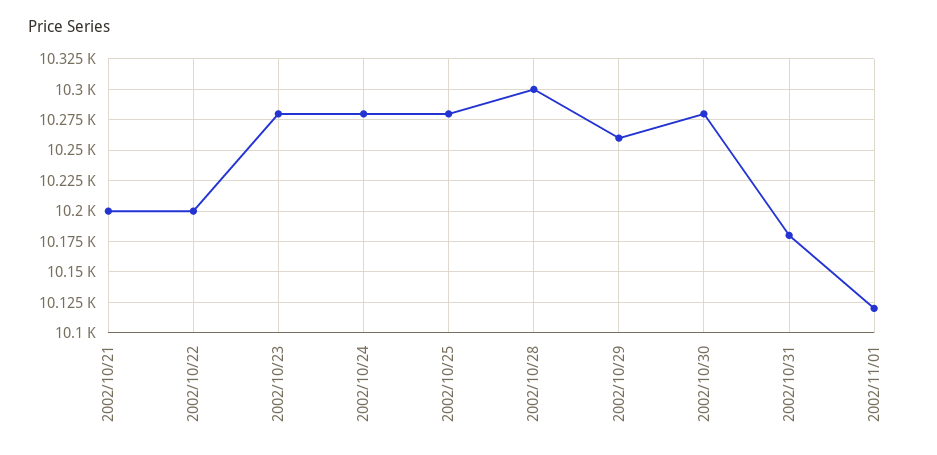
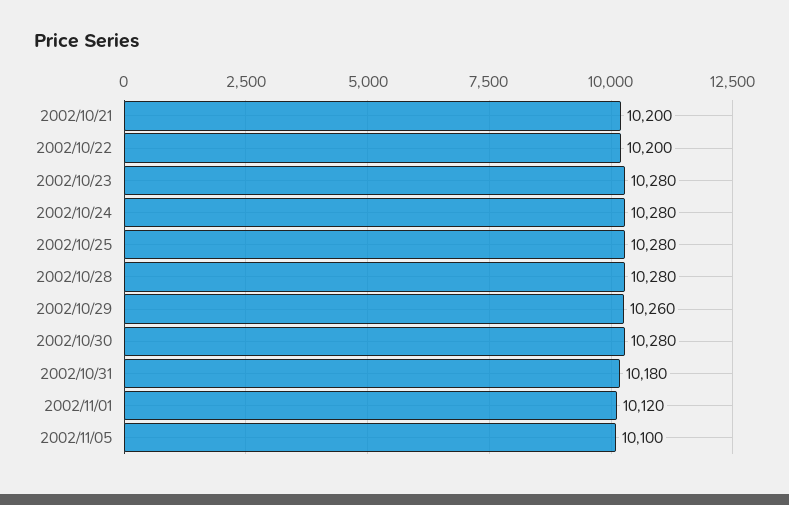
2002/10/28: 10300 -> 10280
2002/11/05: none -> 10100

